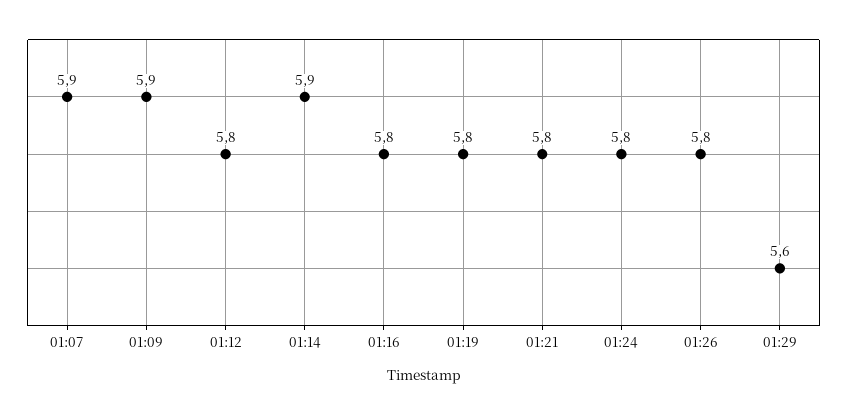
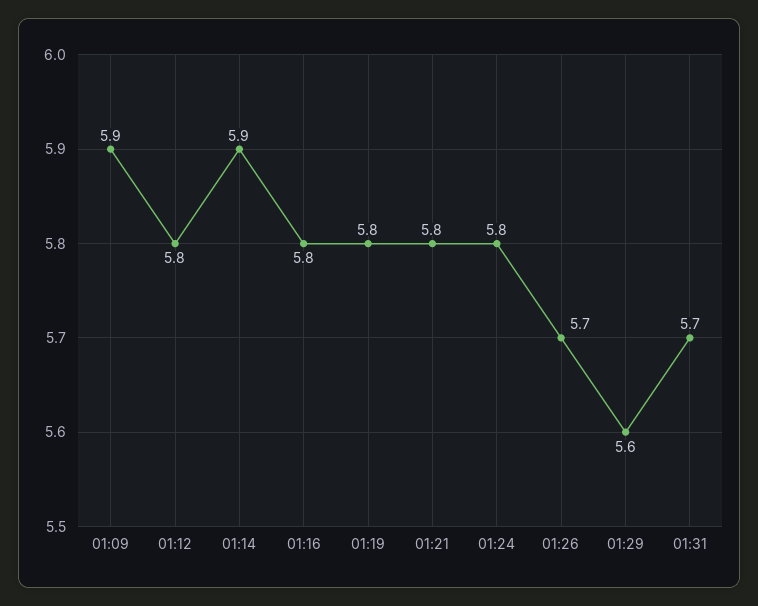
01:07: 5.9 -> none
01:26: 5.8 -> 5.7
01:31: none -> 5.7

